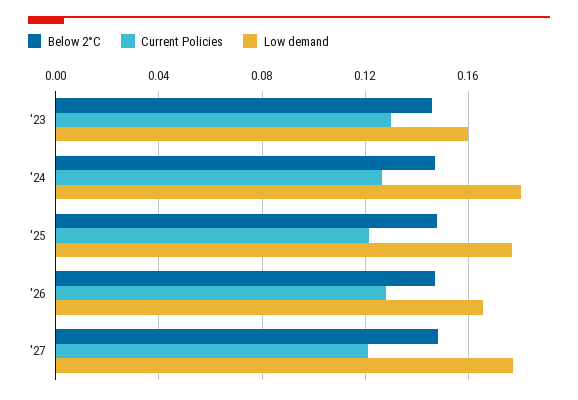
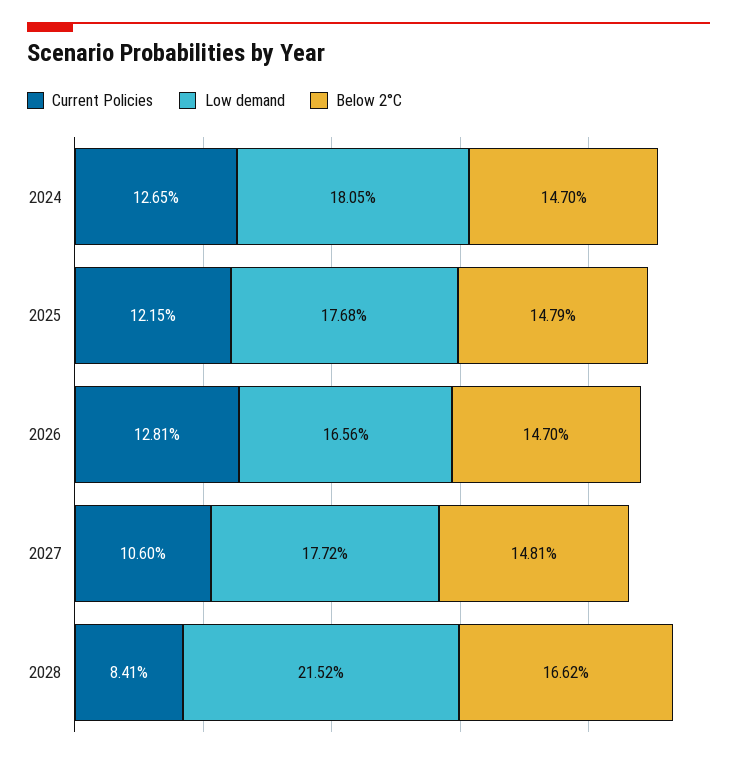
Below 2°C, '23: 0.145 -> none
Current Policies, '23: 0.13 -> none
Low demand, '23: 0.16 -> none
Current Policies, '27: 0.12 -> 0.106
Current Policies, 2028: none -> 0.0841
Low demand, 2028: none -> 0.2152
Below 2°C, 2028: none -> 0.1662

